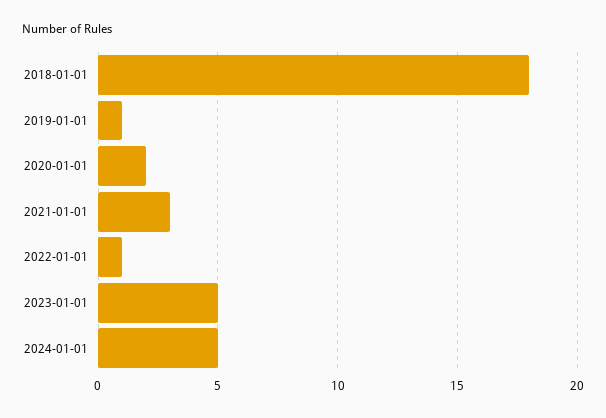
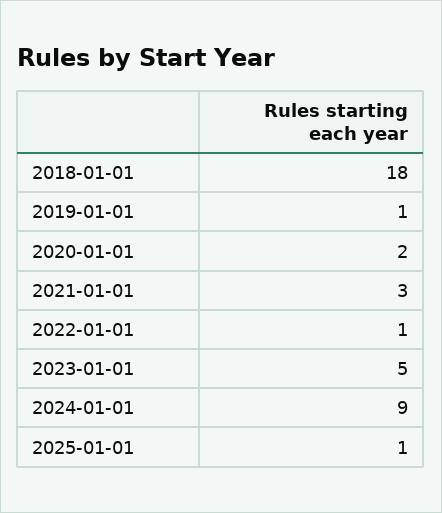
2024-01-01: 5 -> 9
2025-01-01: none -> 1

